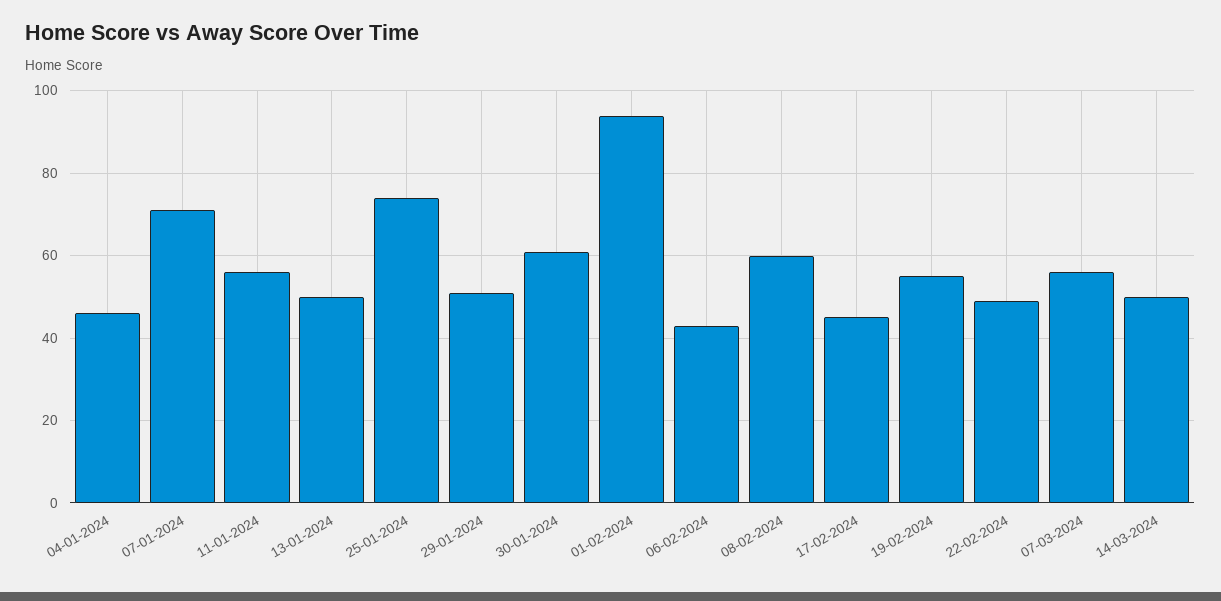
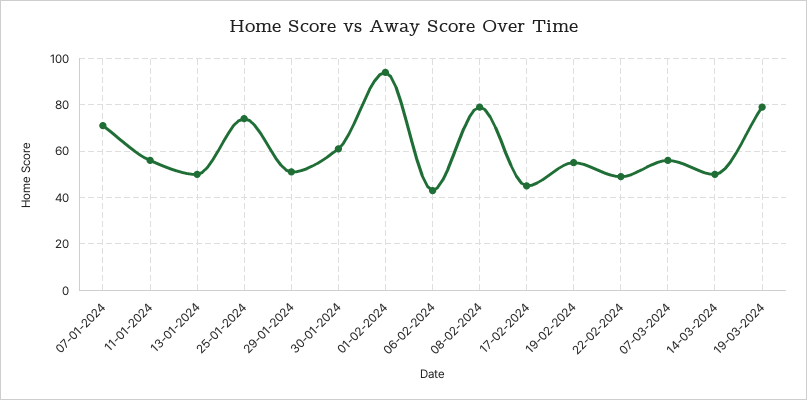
04-01-2024: 45 -> none
08-02-2024: 60 -> 80
19-03-2024: none -> 80

